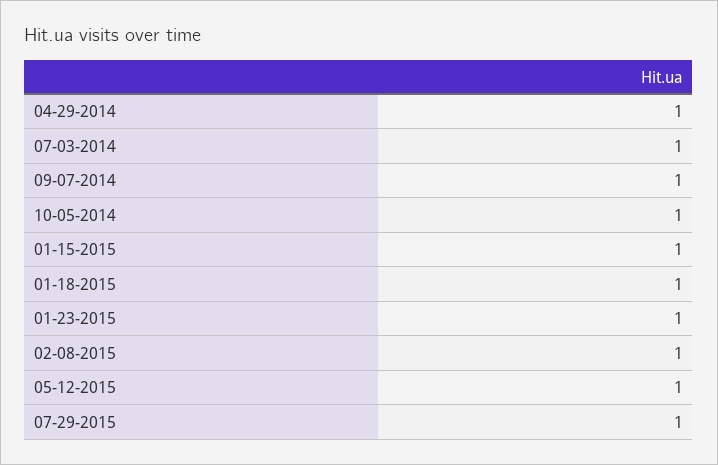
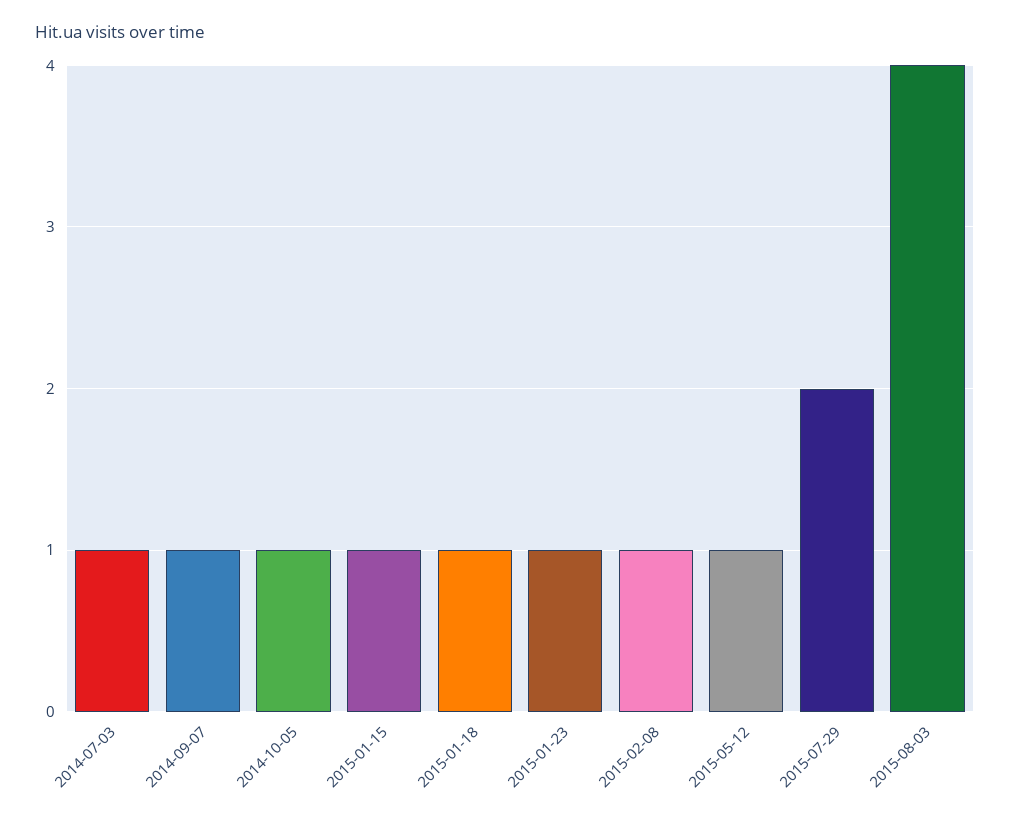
04-29-2014: 1 -> none
07-29-2015: 1 -> 2
2015-08-03: none -> 4

